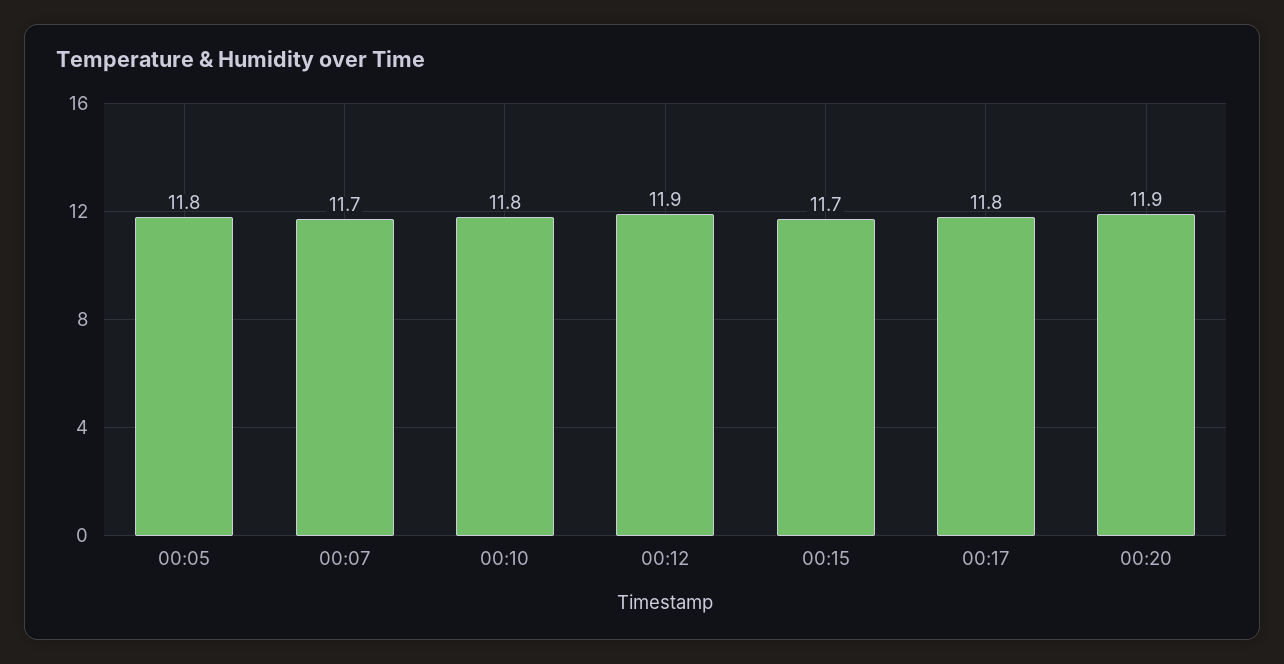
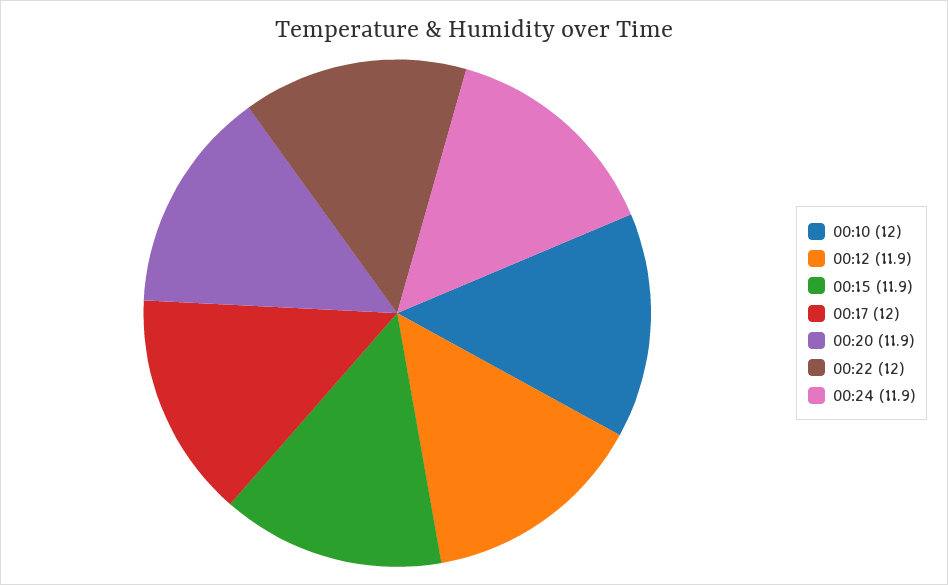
00:05: 11.8 -> none
00:07: 11.7 -> none
00:10: 11.8 -> 12
00:15: 11.7 -> 11.9
00:17: 11.8 -> 12
00:22: none -> 12
00:24: none -> 11.9

